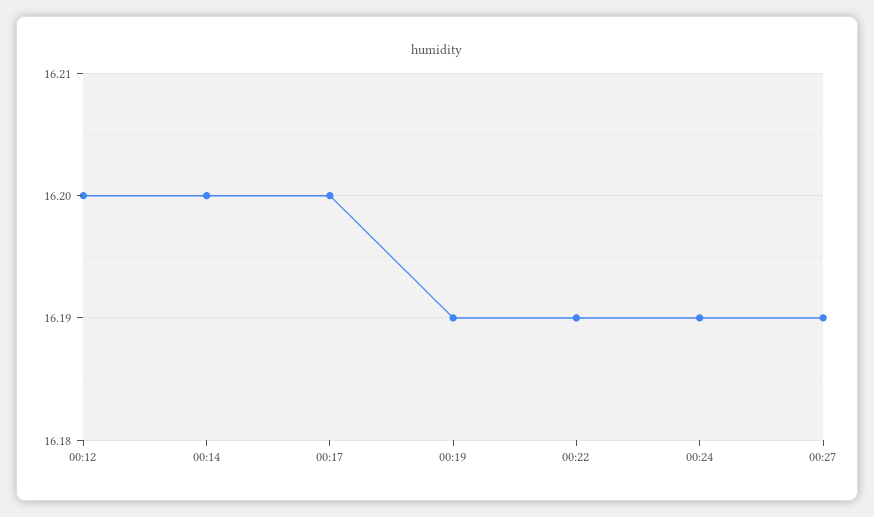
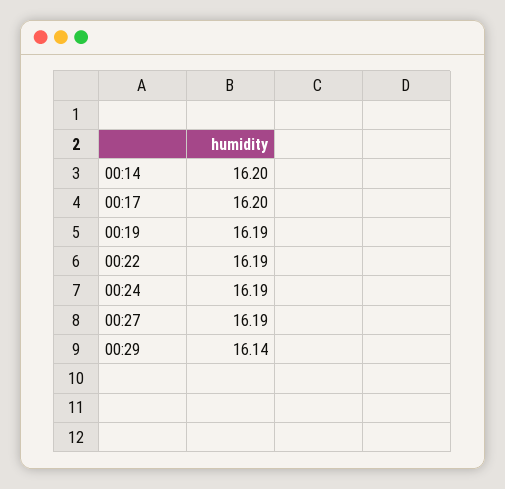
00:12: 16.2 -> none
00:29: none -> 16.14

